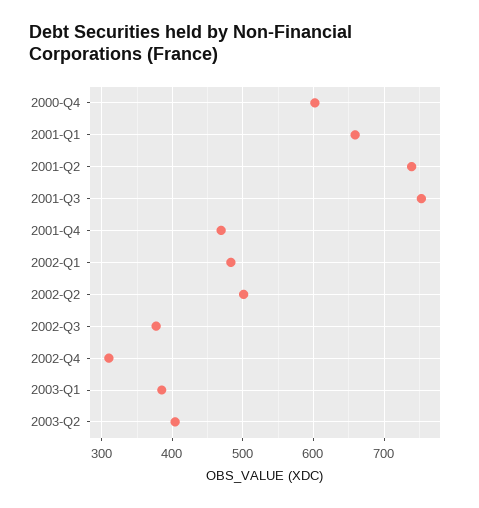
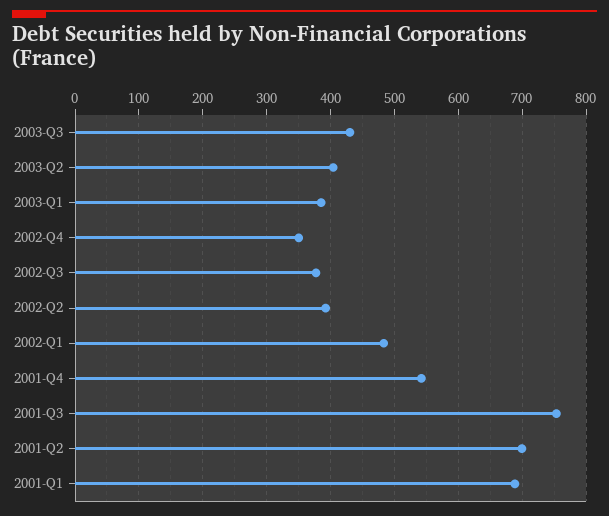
2000-Q4: 600 -> none
2001-Q1: 660 -> 690
2001-Q2: 740 -> 700
2001-Q4: 470 -> 540
2002-Q2: 500 -> 390
2002-Q4: 310 -> 350
2003-Q3: none -> 430

